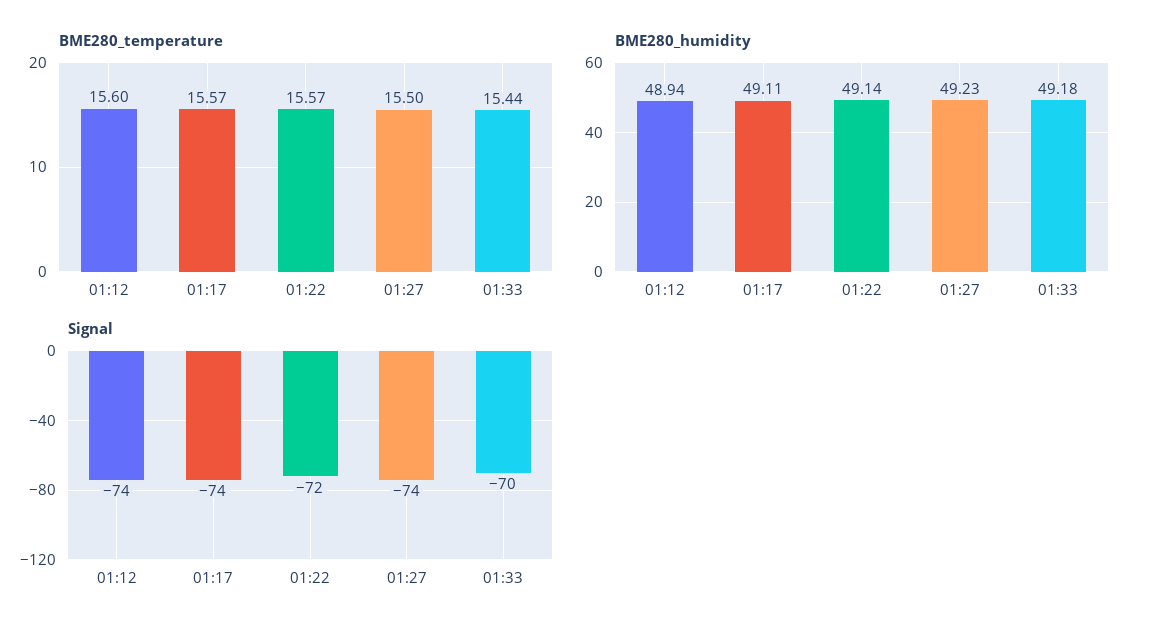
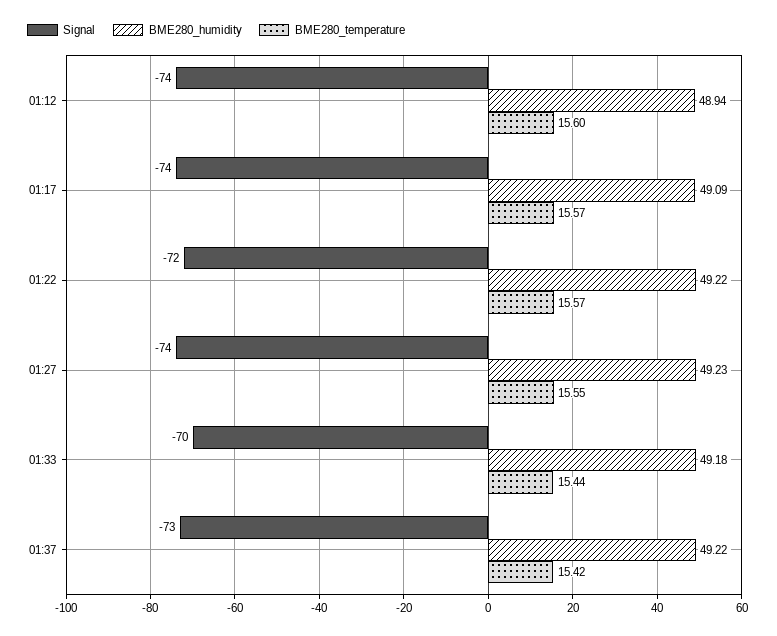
BME280_temperature, 01:27: 15.5 -> 15.55
BME280_humidity, 01:17: 49.11 -> 49.09
BME280_humidity, 01:22: 49.14 -> 49.22
Signal, 01:37: none -> -73
BME280_humidity, 01:37: none -> 49.22
BME280_temperature, 01:37: none -> 15.42

